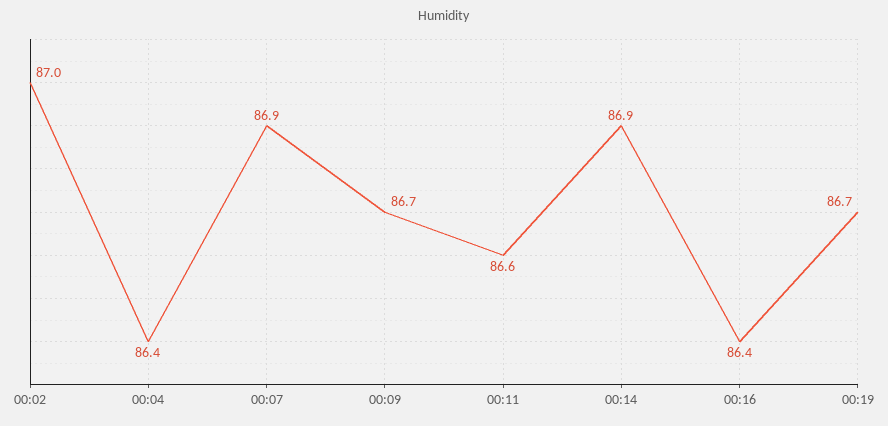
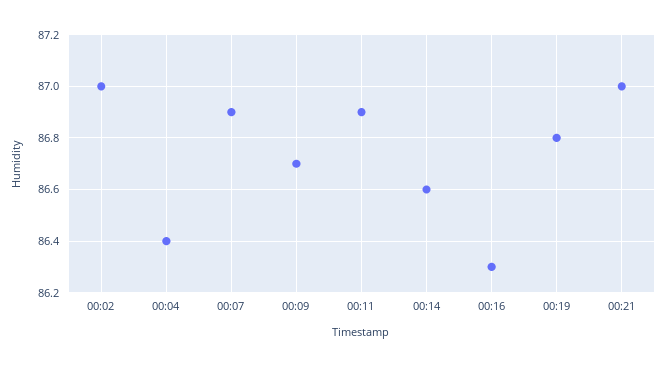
00:11: 86.6 -> 86.9
00:14: 86.9 -> 86.6
00:16: 86.4 -> 86.3
00:19: 86.7 -> 86.8
00:21: none -> 87

